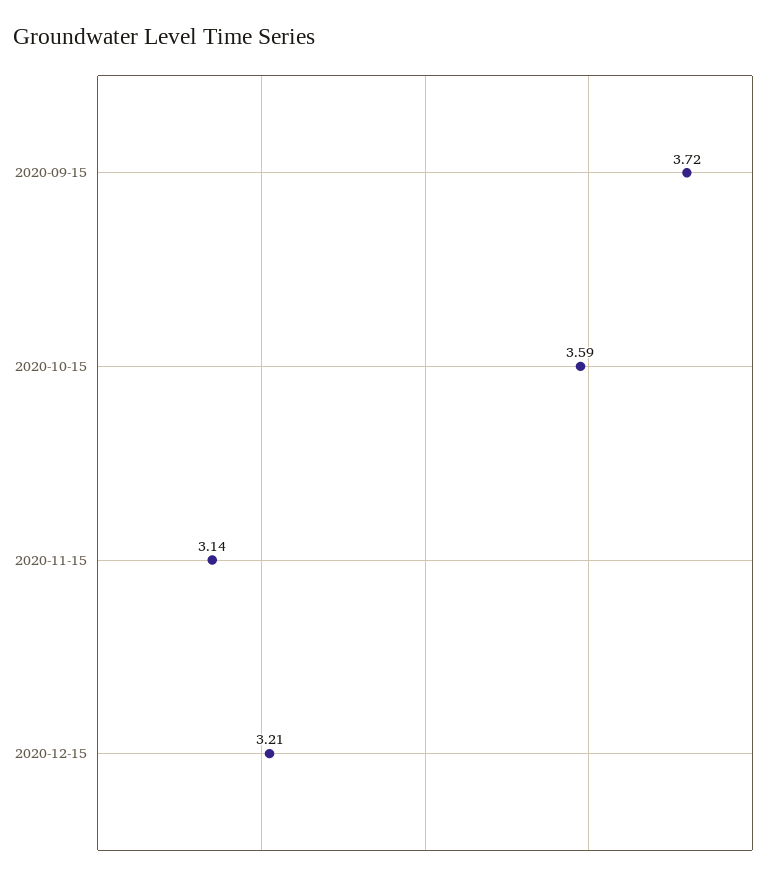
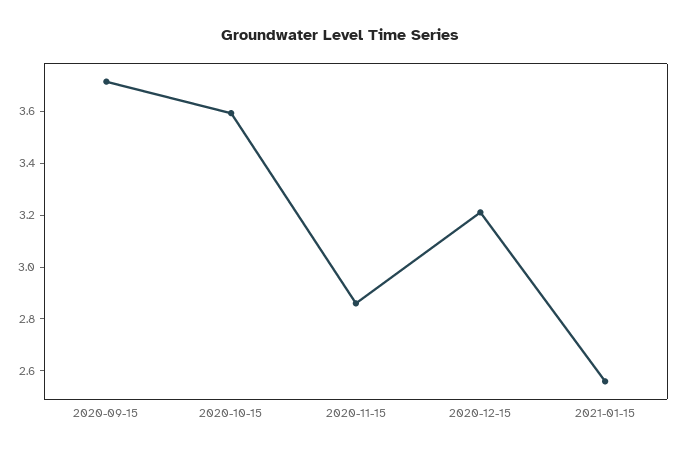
2020-11-15: 3.14 -> 2.85
2021-01-15: none -> 2.55

